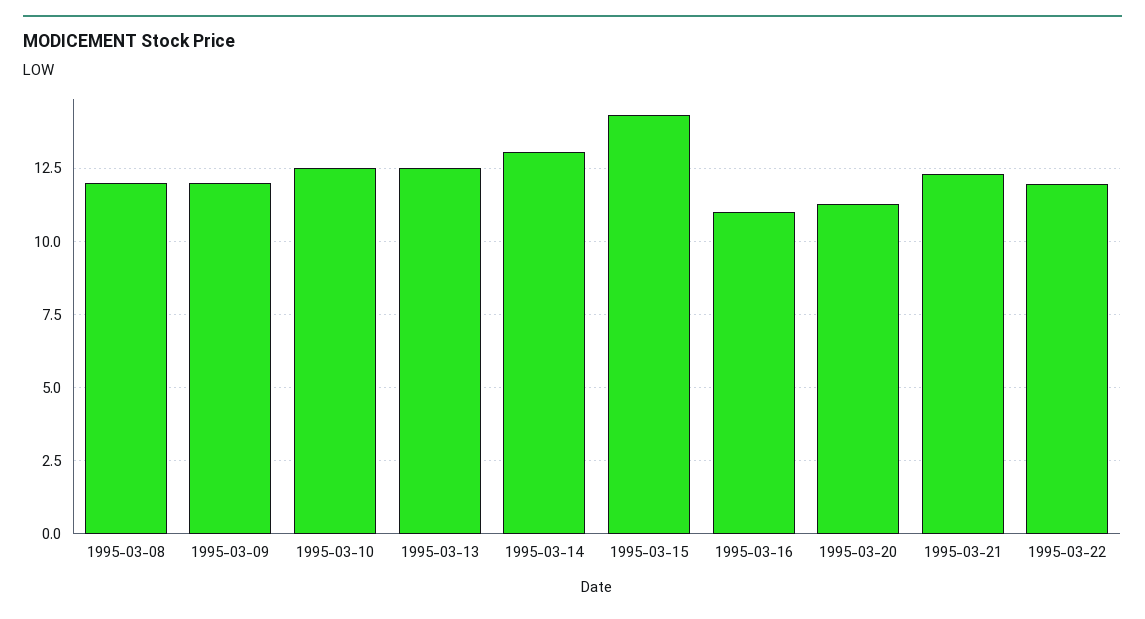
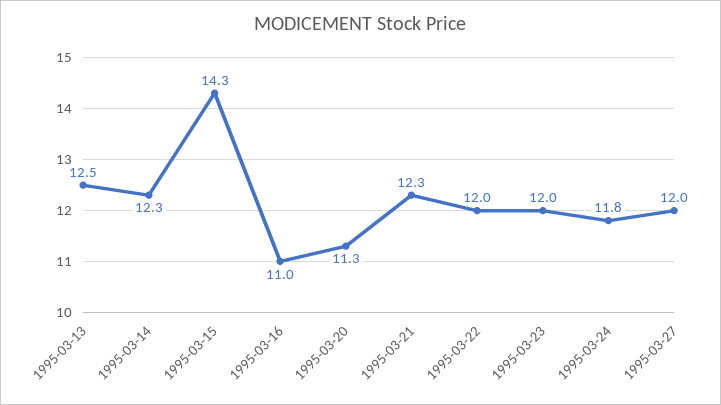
1995-03-08: 12 -> none
1995-03-09: 12 -> none
1995-03-10: 12.5 -> none
1995-03-14: 13 -> 12.3
1995-03-23: none -> 12
1995-03-24: none -> 11.8
1995-03-27: none -> 12

